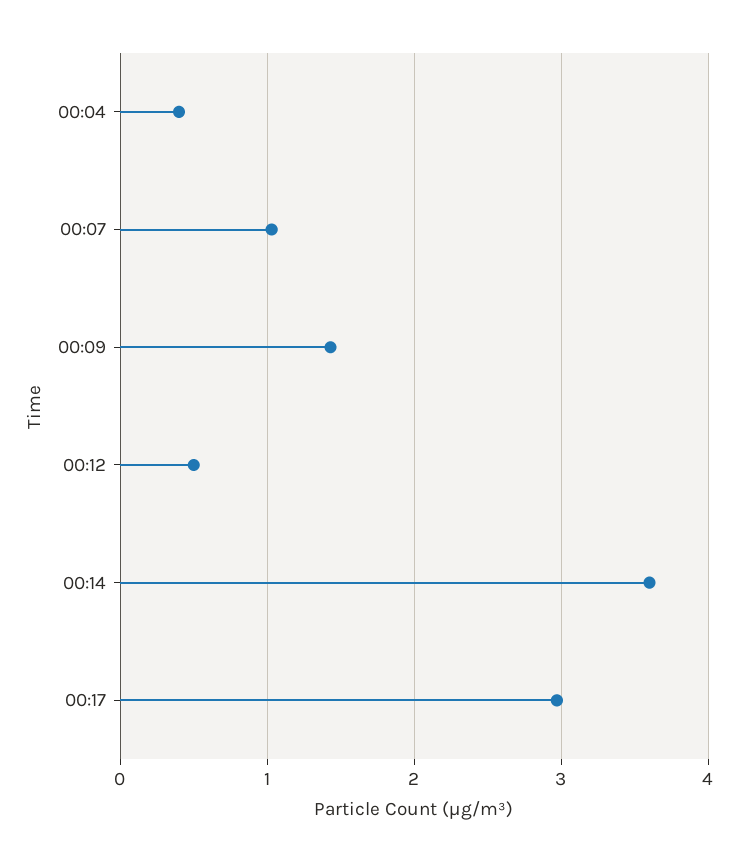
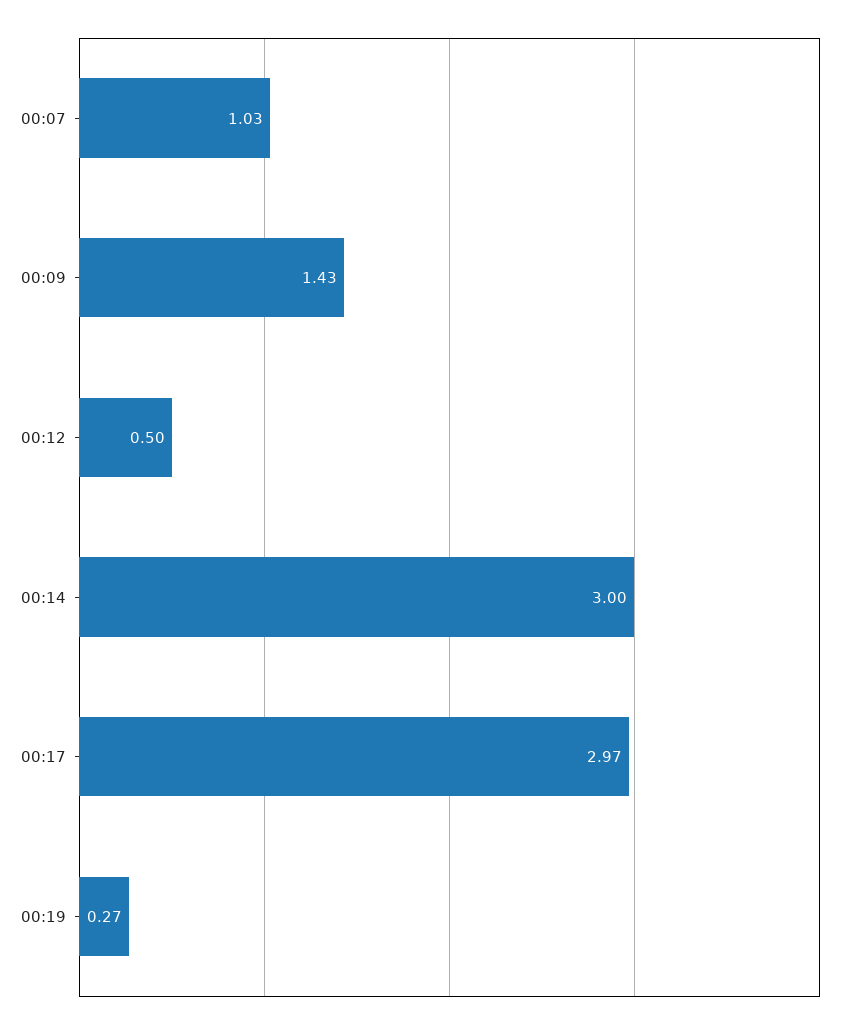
00:04: 0.4 -> none
00:14: 3.6 -> 3
00:19: none -> 0.27

